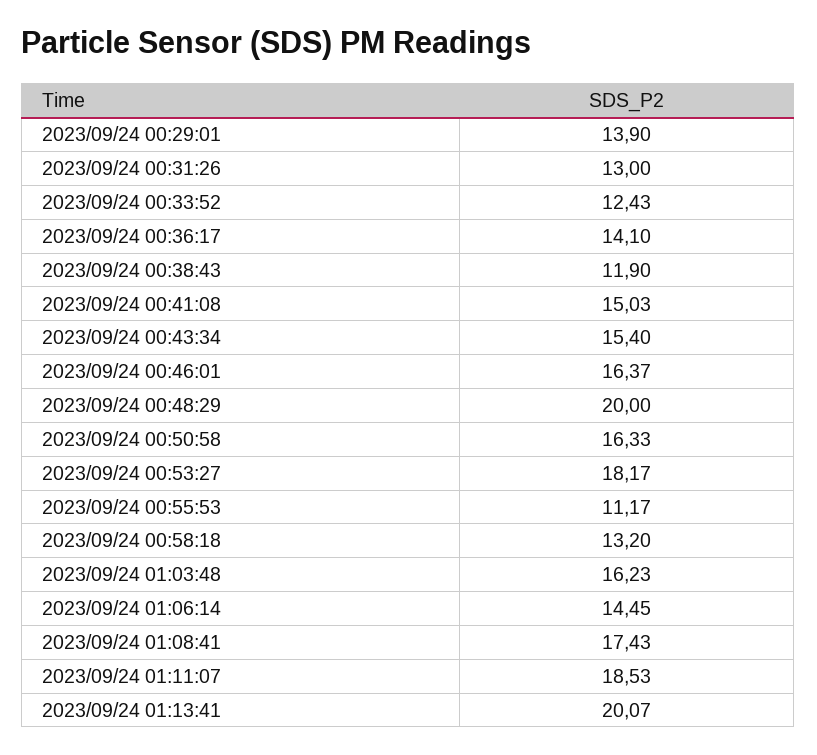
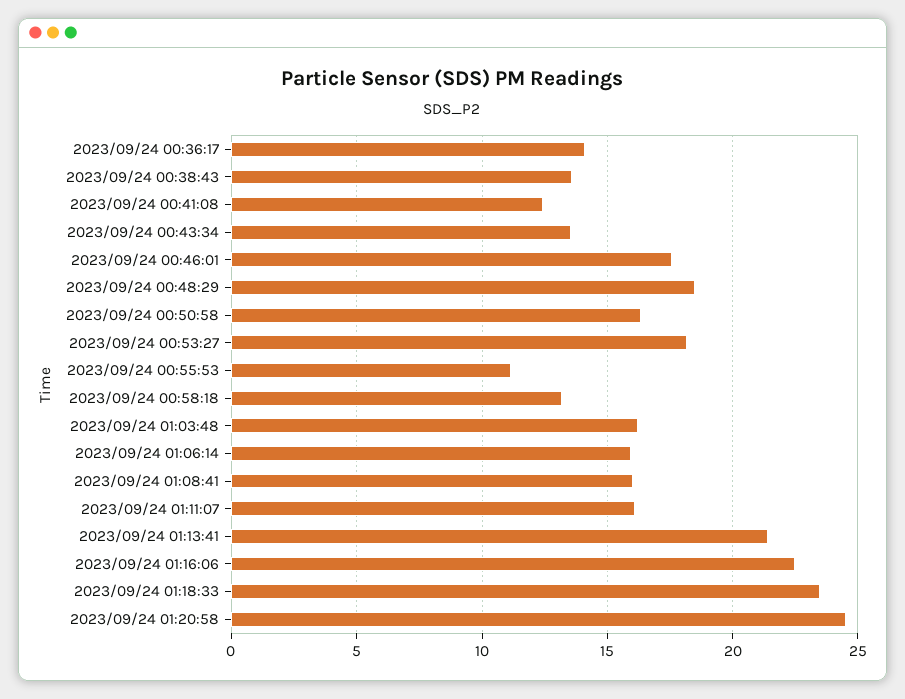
2023/09/24 00:29:01: 13.9 -> none
2023/09/24 00:31:26: 13 -> none
2023/09/24 00:33:52: 12.43 -> none
2023/09/24 00:38:43: 11.9 -> 13.5
2023/09/24 00:41:08: 15.03 -> 12.5
2023/09/24 00:43:34: 15.4 -> 13.5
2023/09/24 00:46:01: 16.37 -> 17.5
2023/09/24 00:48:29: 20 -> 18.5
2023/09/24 01:06:14: 14.45 -> 16
2023/09/24 01:08:41: 17.43 -> 16
2023/09/24 01:11:07: 18.53 -> 16
2023/09/24 01:13:41: 20.07 -> 21.5
2023/09/24 01:16:06: none -> 22.5
2023/09/24 01:18:33: none -> 23.5
2023/09/24 01:20:58: none -> 24.5

